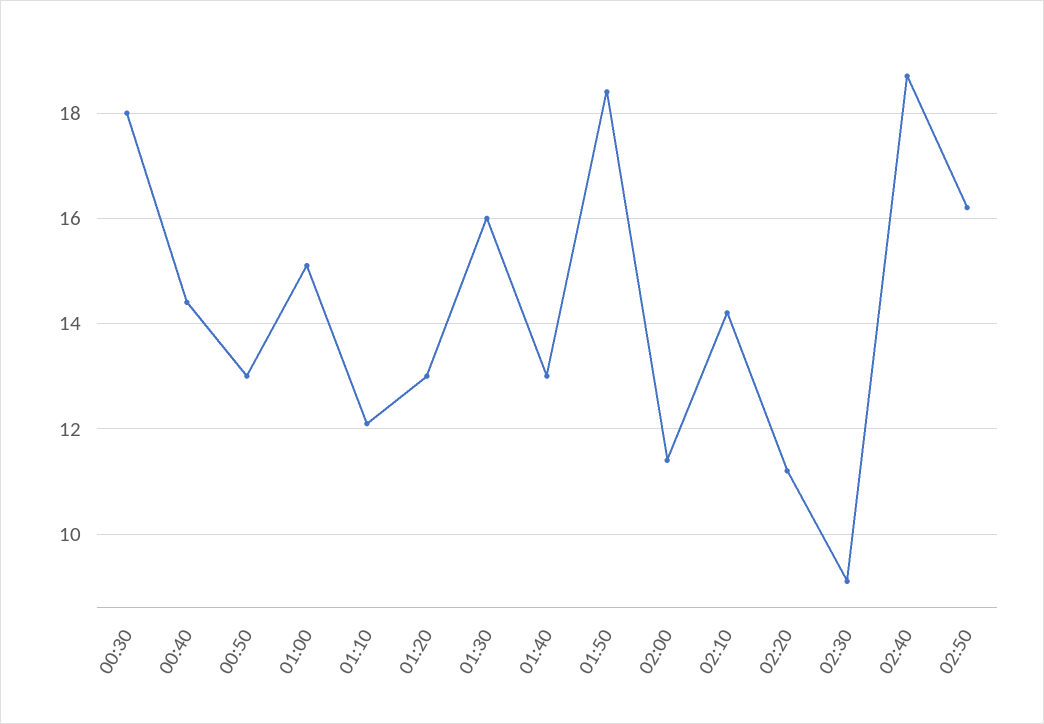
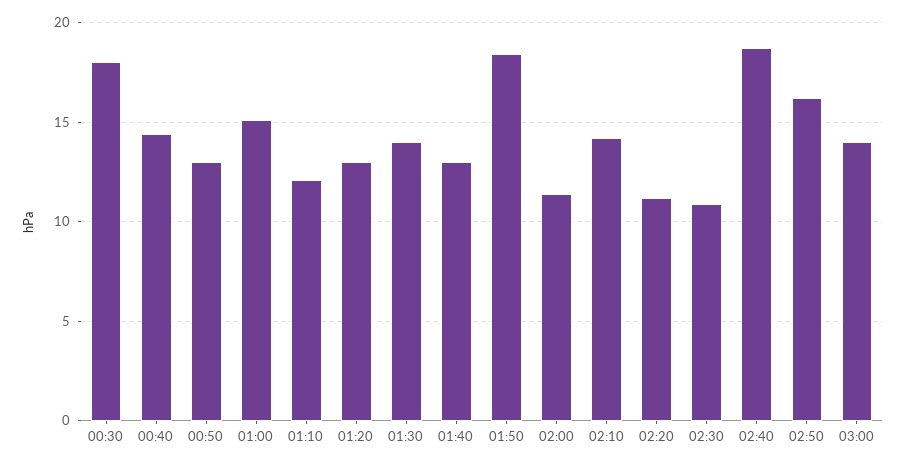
01:30: 16 -> 14
02:30: 9 -> 11
03:00: none -> 14

